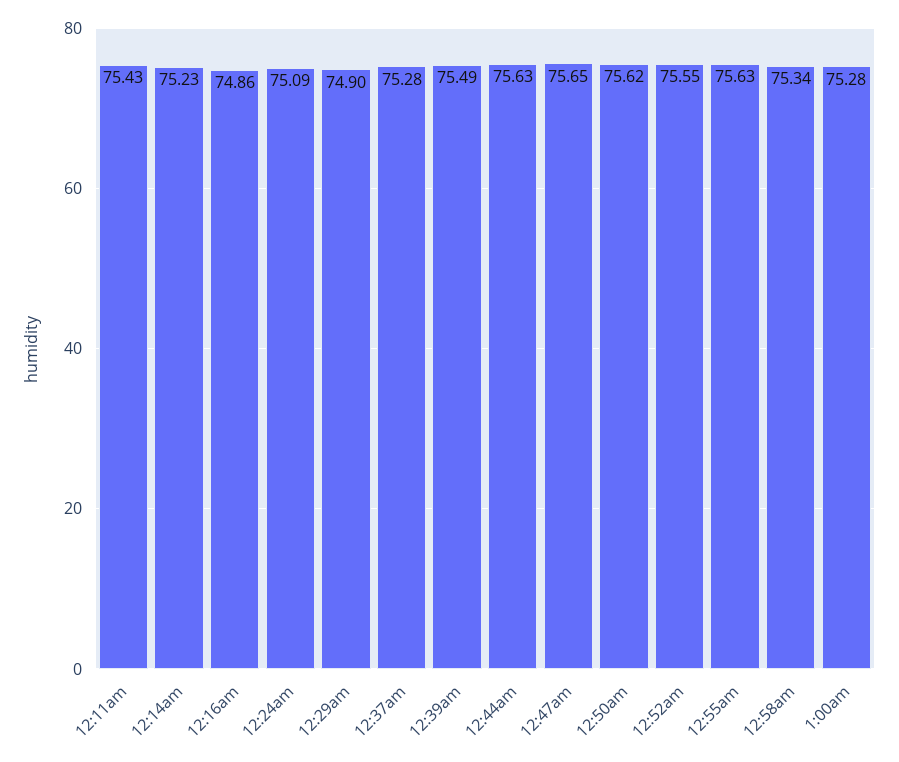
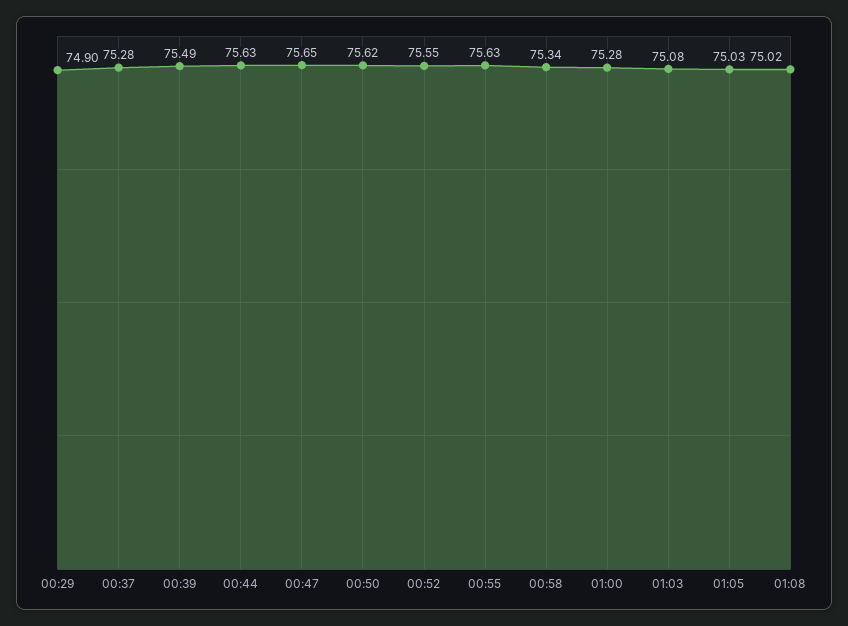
12:11am: 75.43 -> none
12:14am: 75.23 -> none
12:16am: 74.86 -> none
12:24am: 75.09 -> none
01:03: none -> 75.08
01:05: none -> 75.03
01:08: none -> 75.02

